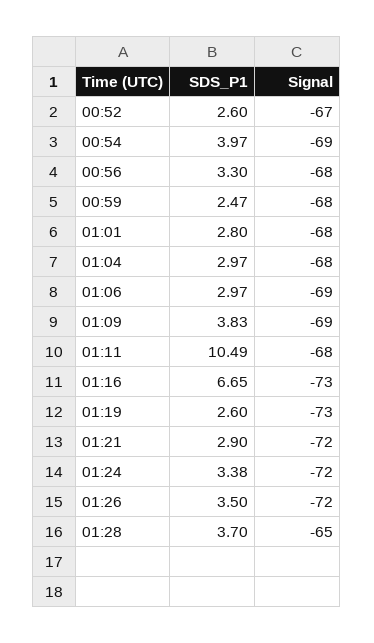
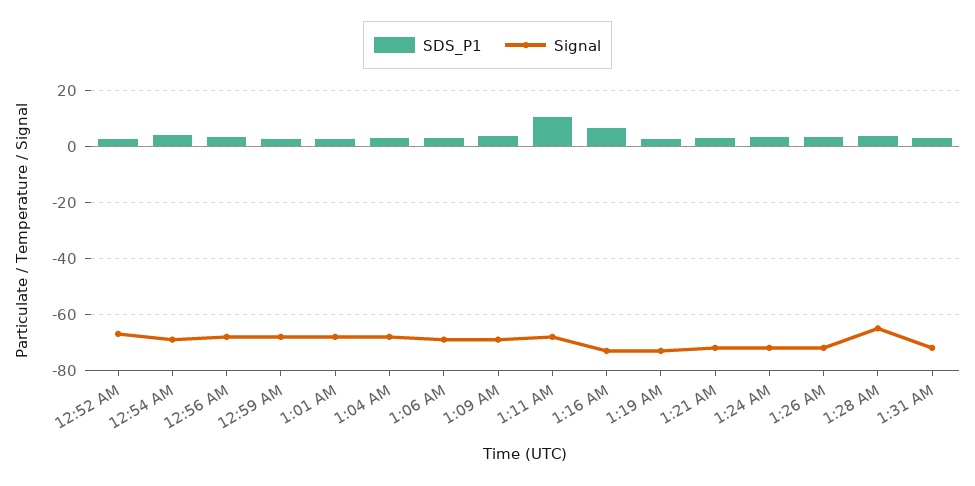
SDS_P1, 1:31 AM: none -> 2.5
Signal, 1:31 AM: none -> -72.5

